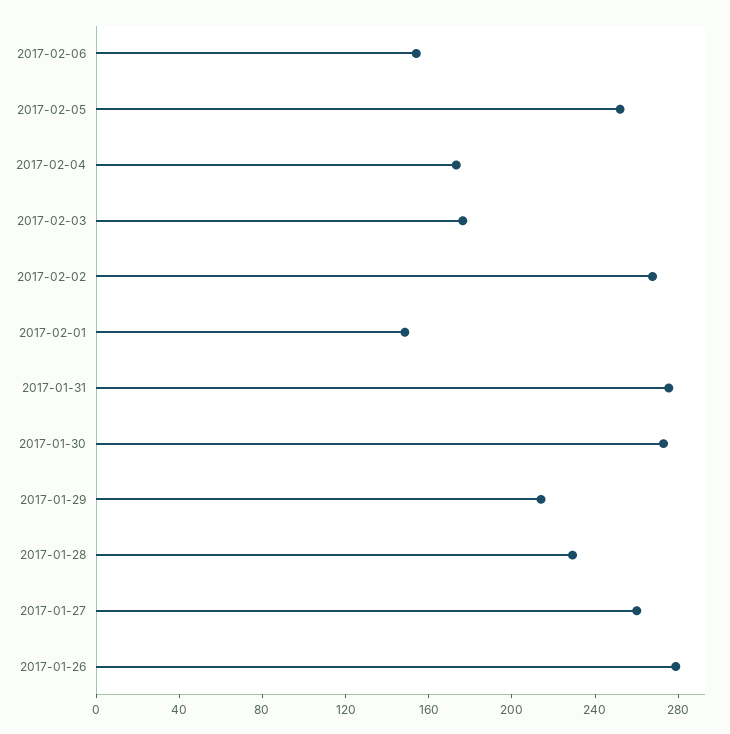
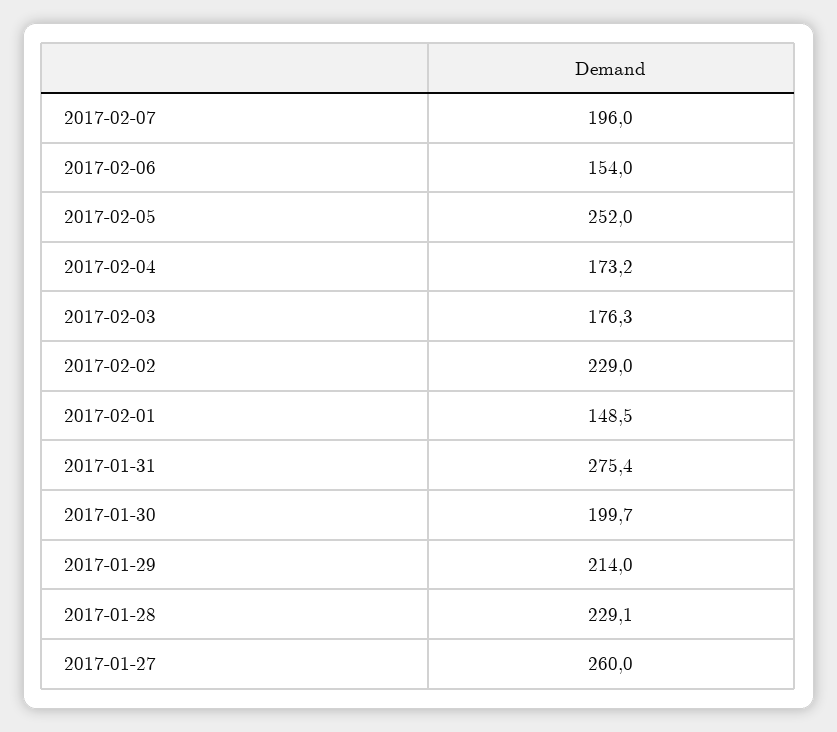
2017-02-02: 270 -> 229
2017-01-30: 270 -> 199.7
2017-01-26: 280 -> none
2017-02-07: none -> 196

